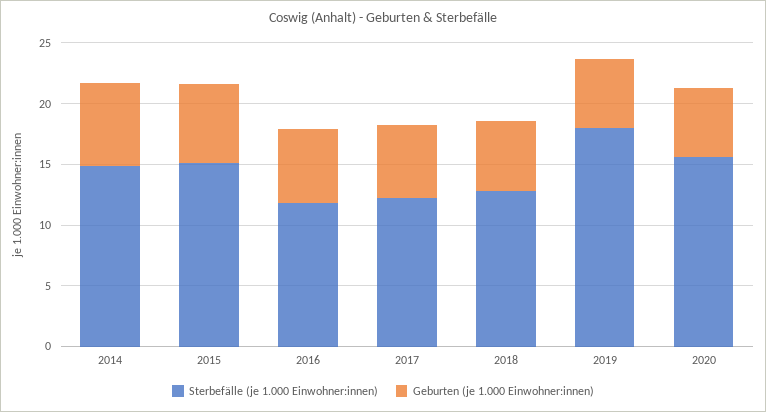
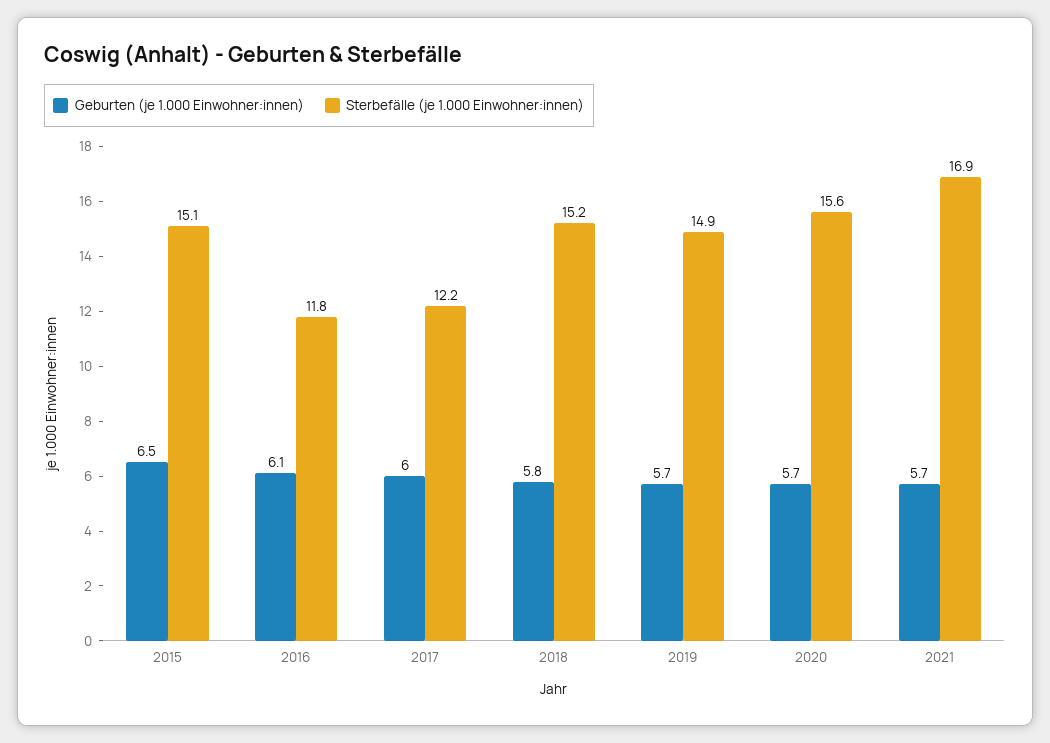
Sterbefälle (je 1.000 Einwohner:innen), 2014: 15 -> none
Geburten (je 1.000 Einwohner:innen), 2014: 7 -> none
Sterbefälle (je 1.000 Einwohner:innen), 2018: 13 -> 15.2
Sterbefälle (je 1.000 Einwohner:innen), 2019: 18 -> 14.9
Geburten (je 1.000 Einwohner:innen), 2021: none -> 5.7
Sterbefälle (je 1.000 Einwohner:innen), 2021: none -> 16.9

